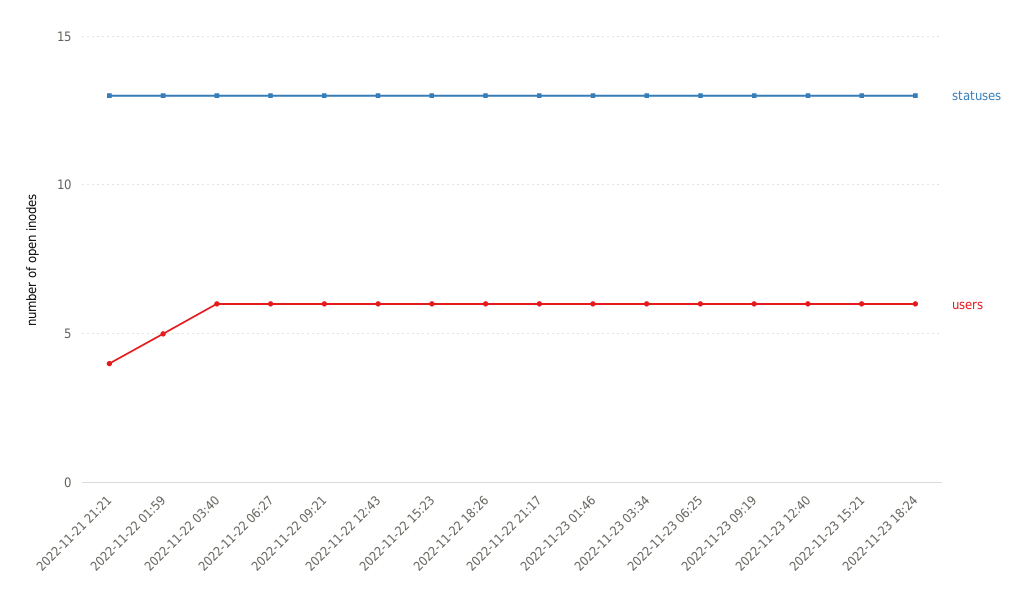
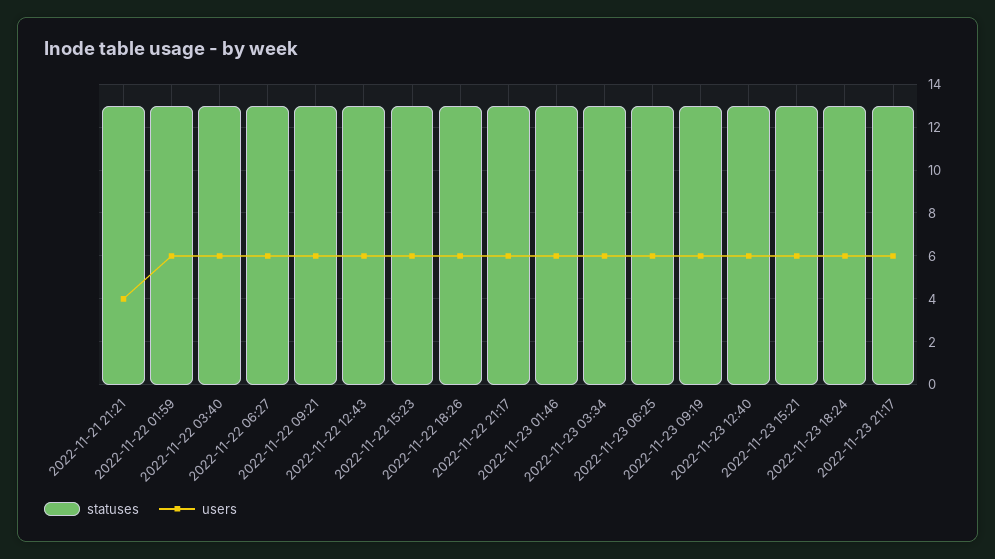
users, 2022-11-22 01:59: 5 -> 6
statuses, 2022-11-23 21:17: none -> 13
users, 2022-11-23 21:17: none -> 6

